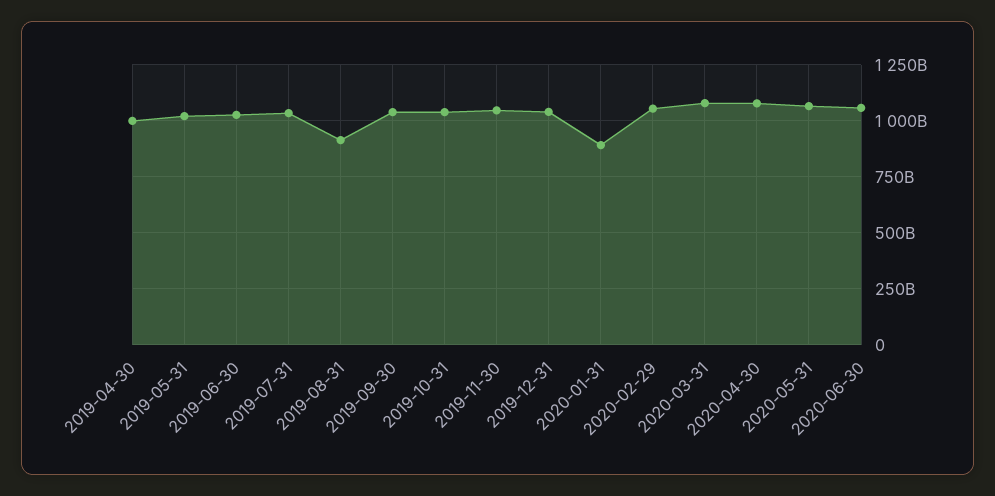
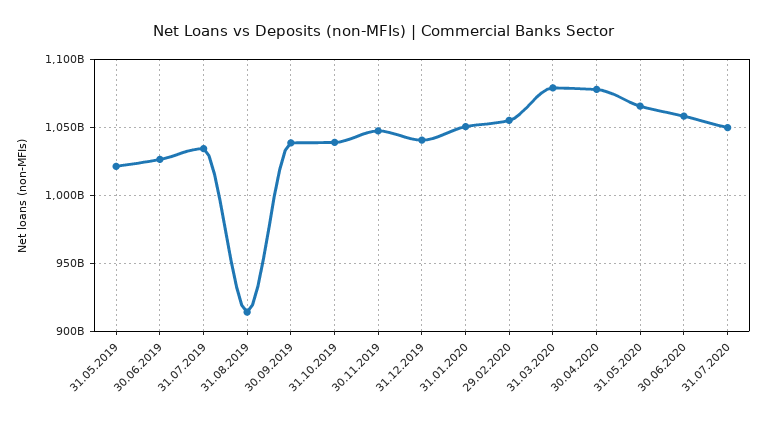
2019-04-30: 1000000000000 -> none
2020-01-31: 900000000000 -> 1050000000000
31.07.2020: none -> 1050000000000

